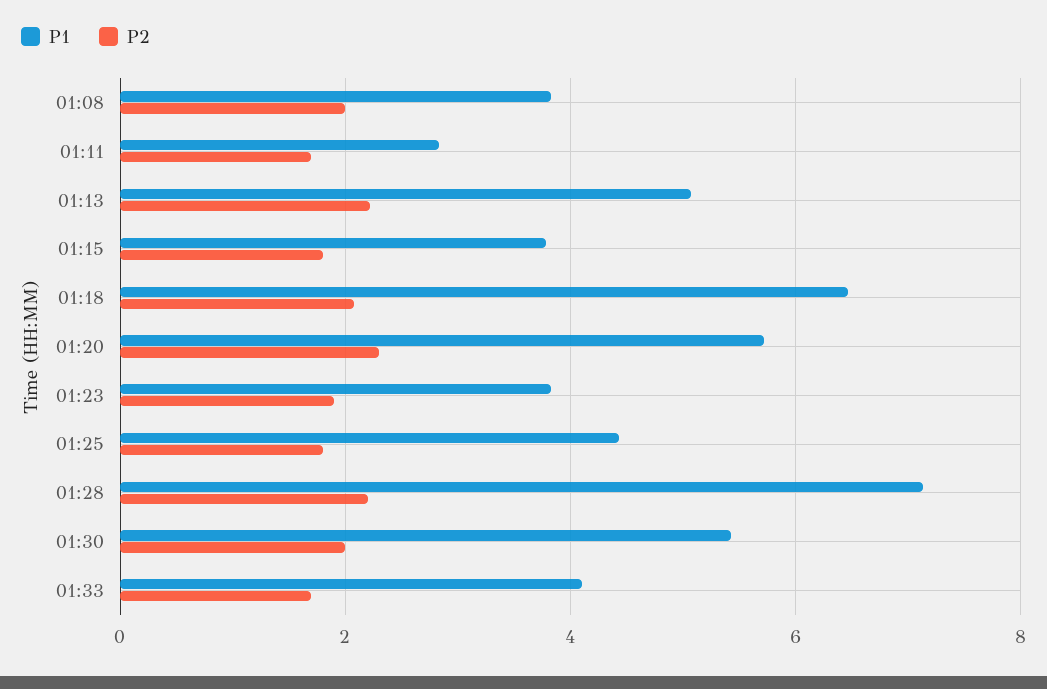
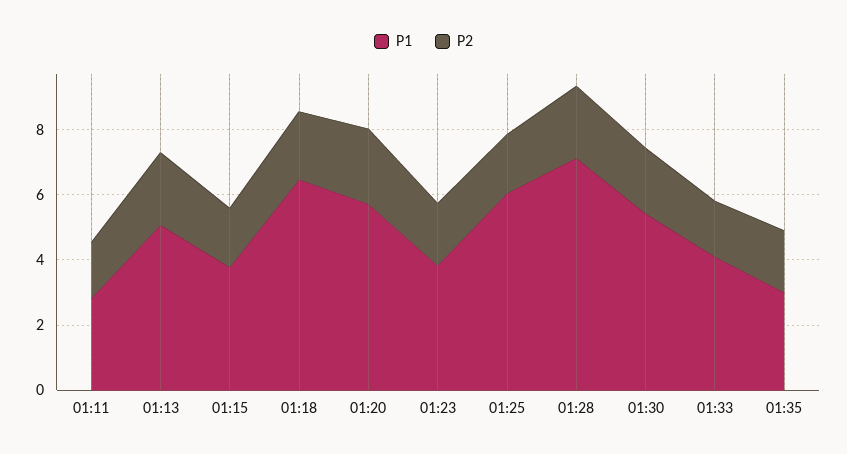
P1, 01:08: 3.8 -> none
P2, 01:08: 2 -> none
P1, 01:25: 4.4 -> 6
P1, 01:35: none -> 3
P2, 01:35: none -> 2

